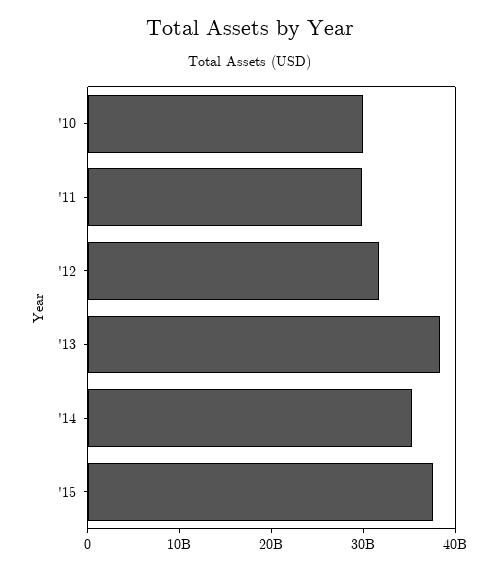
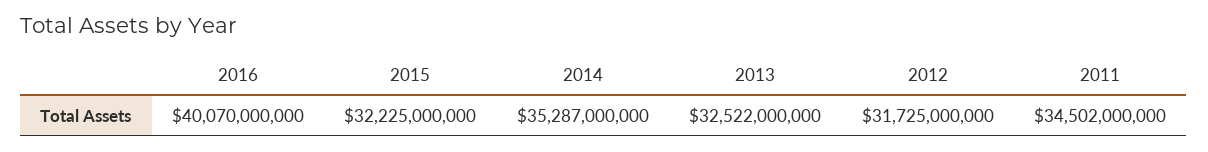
'10: 30000000000 -> none
'11: 30000000000 -> 34502000000
'13: 38000000000 -> 32522000000
'15: 38000000000 -> 32225000000
2016: none -> 40070000000

